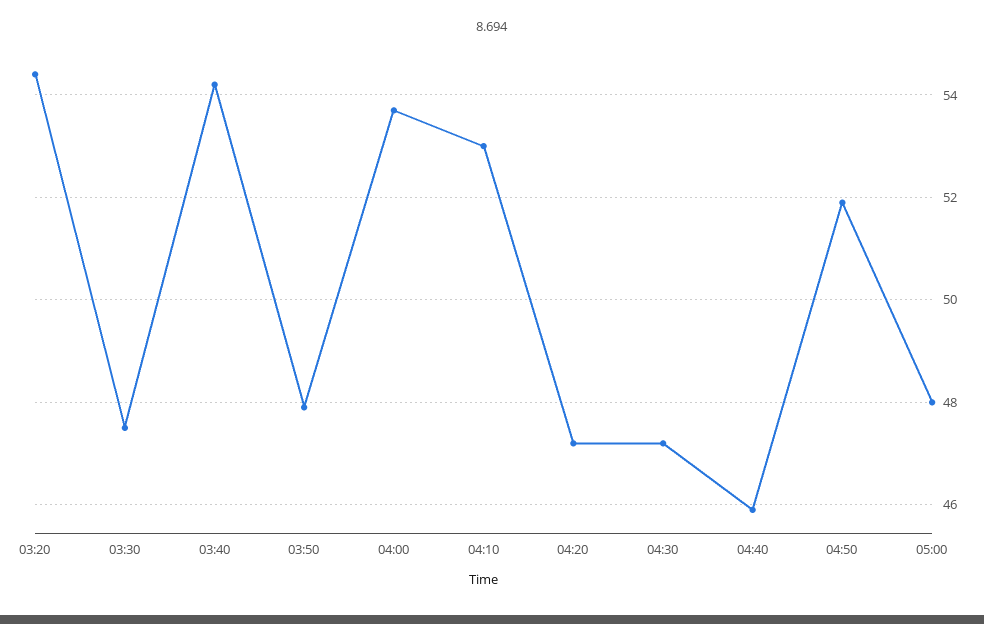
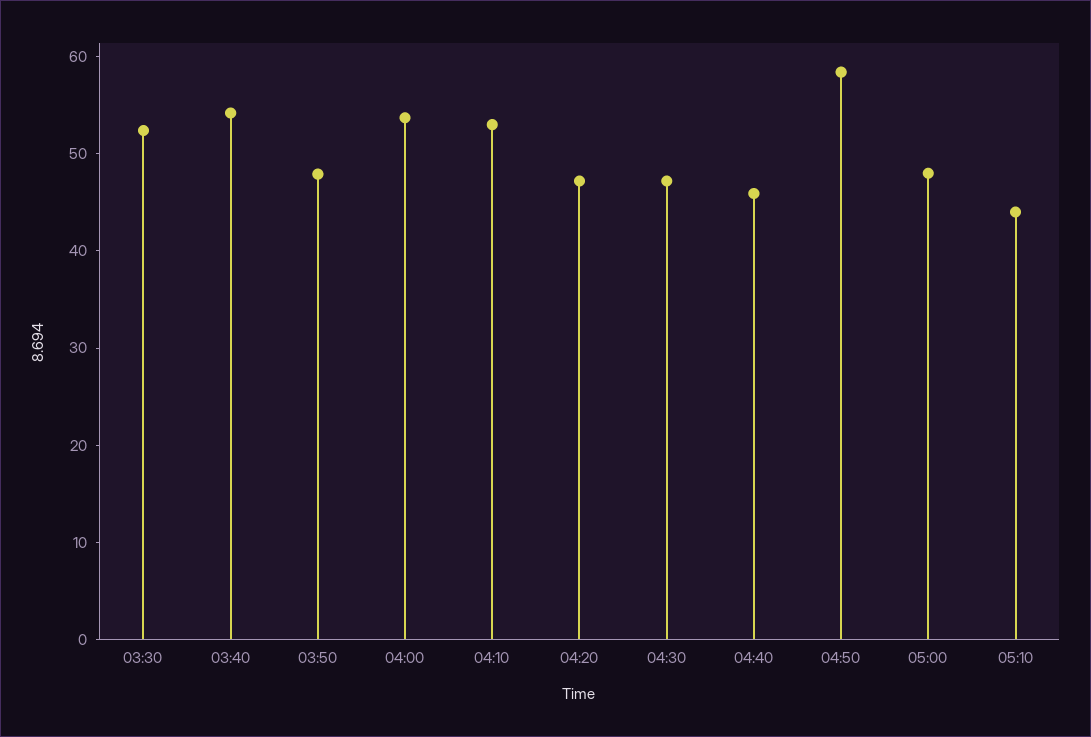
03:20: 54.5 -> none
03:30: 47.5 -> 52
04:50: 52 -> 58
05:10: none -> 44

